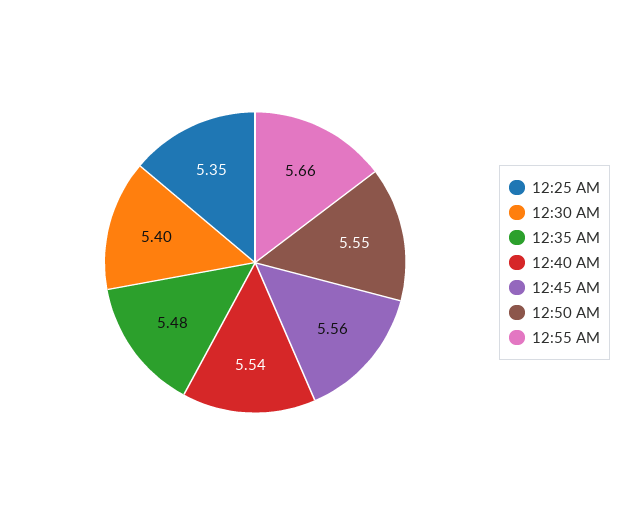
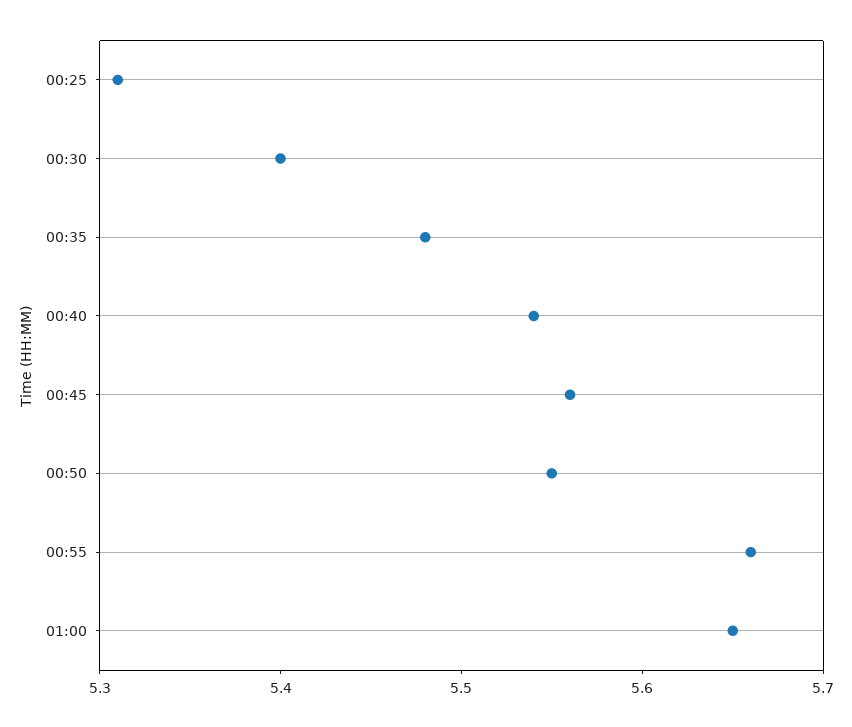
12:25 AM: 5.35 -> 5.31
01:00: none -> 5.65

